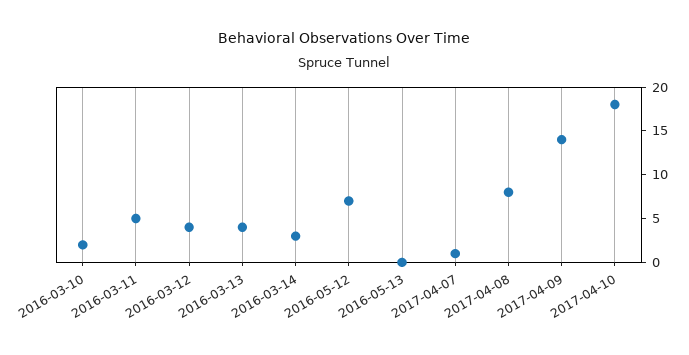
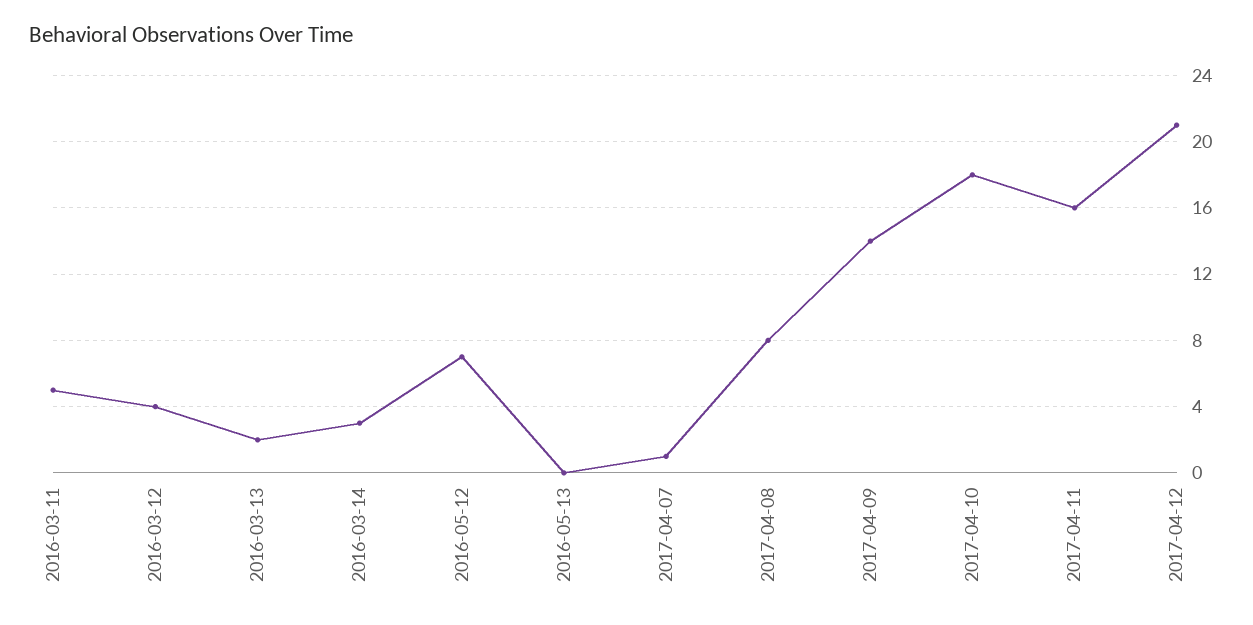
2016-03-10: 2 -> none
2016-03-13: 4 -> 2
2017-04-11: none -> 16
2017-04-12: none -> 21

